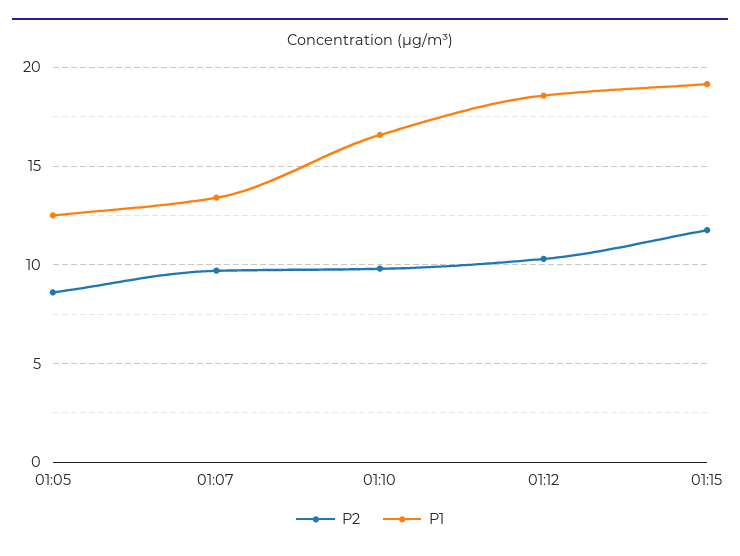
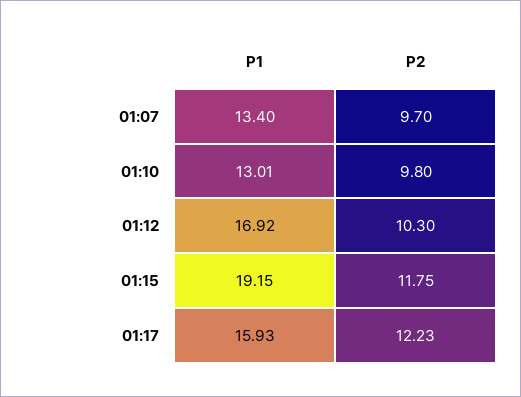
P2, 01:05: 8.5 -> none
P1, 01:05: 12.5 -> none
P1, 01:10: 16.5 -> 13.01
P1, 01:12: 18.5 -> 16.92
P1, 01:17: none -> 15.93
P2, 01:17: none -> 12.23

